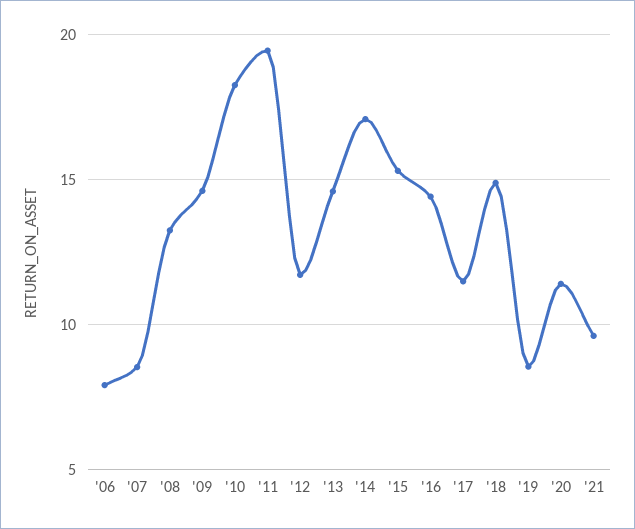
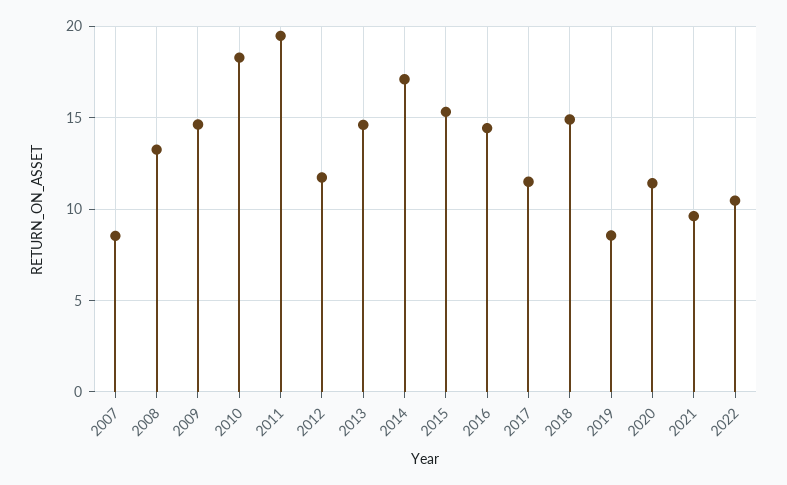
'06: 8 -> none
2022: none -> 10.5

